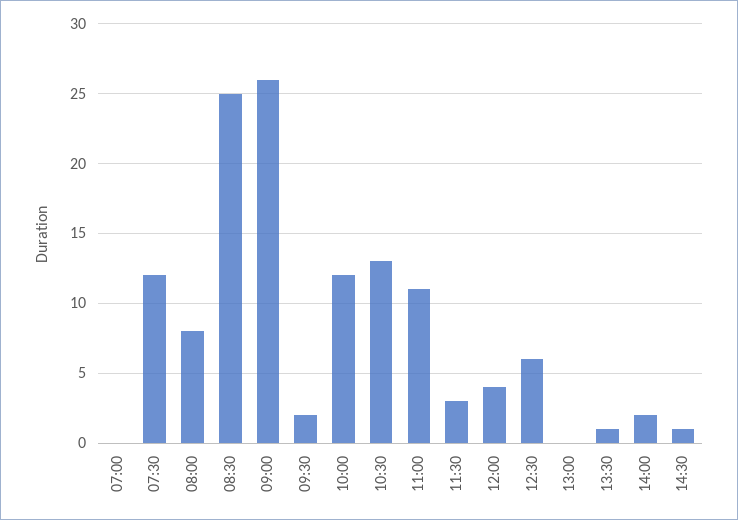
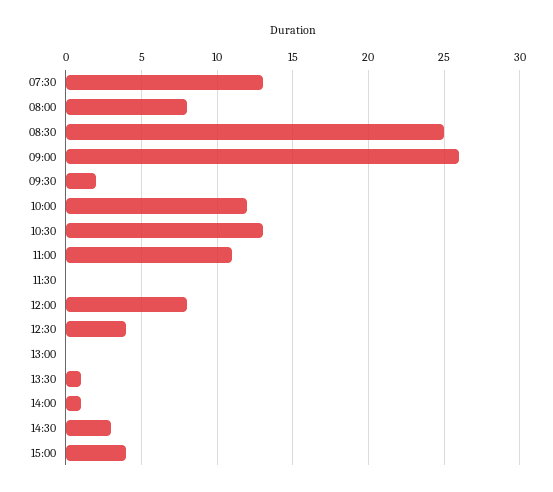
07:00: 0 -> none
07:30: 12 -> 13
11:30: 3 -> 0
12:00: 4 -> 8
12:30: 6 -> 4
14:00: 2 -> 1
14:30: 1 -> 3
15:00: none -> 4

